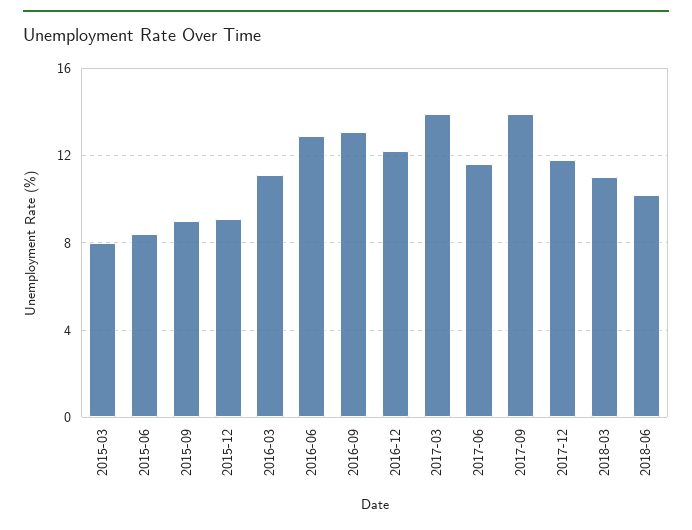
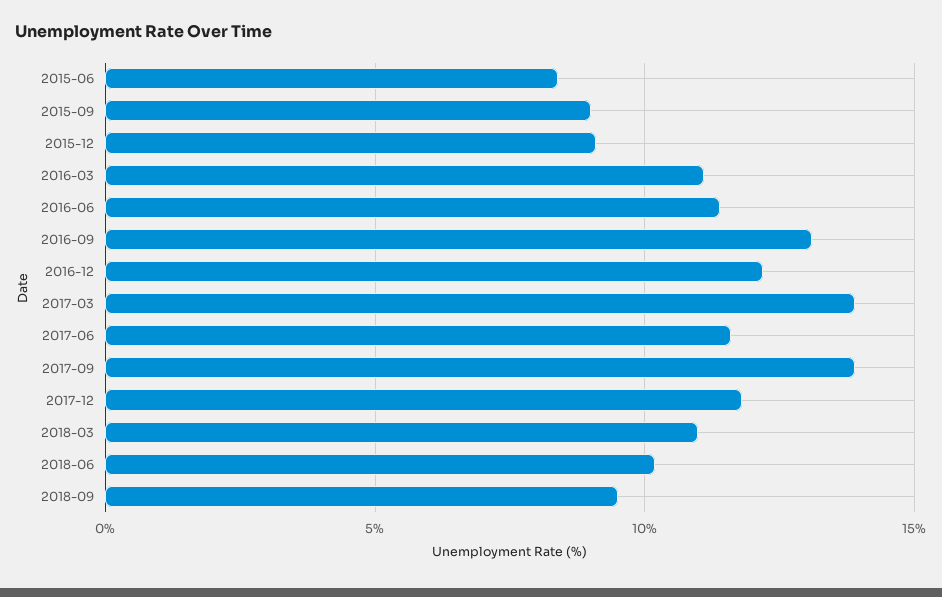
2015-03: 8 -> none
2016-06: 13 -> 11.5
2018-09: none -> 9.5

